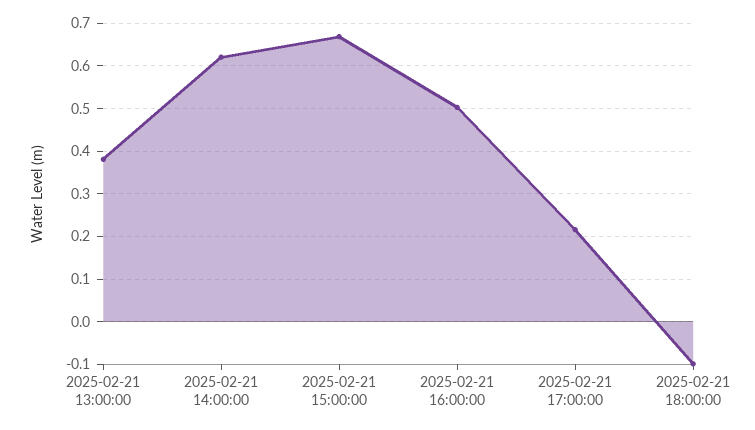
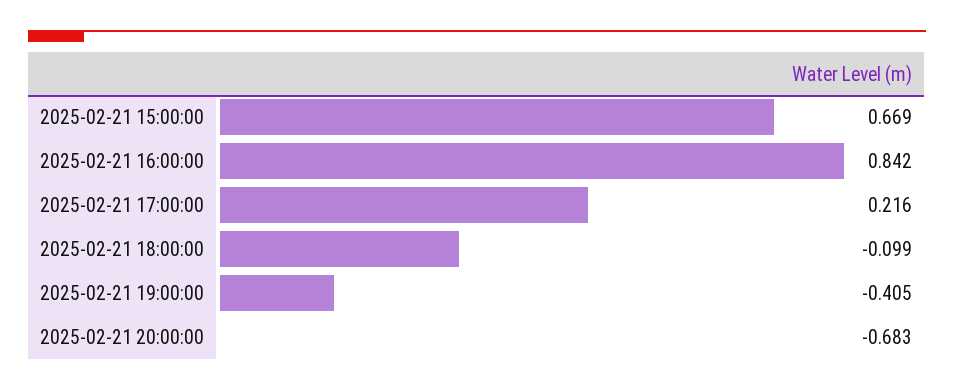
2025-02-21 13:00:00: 0.38 -> none
2025-02-21 14:00:00: 0.62 -> none
2025-02-21 16:00:00: 0.5 -> 0.842
2025-02-21 19:00:00: none -> -0.405
2025-02-21 20:00:00: none -> -0.683

